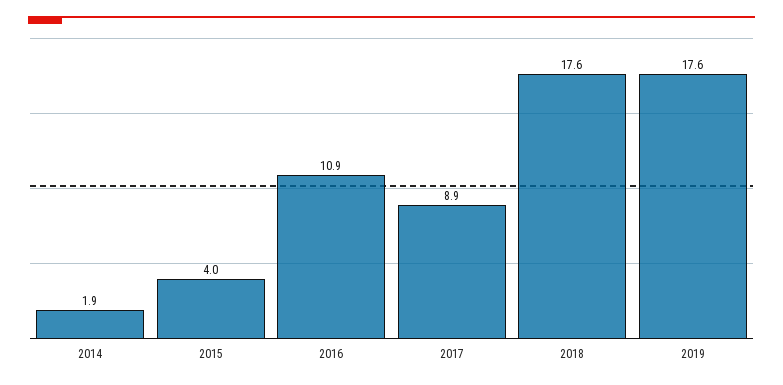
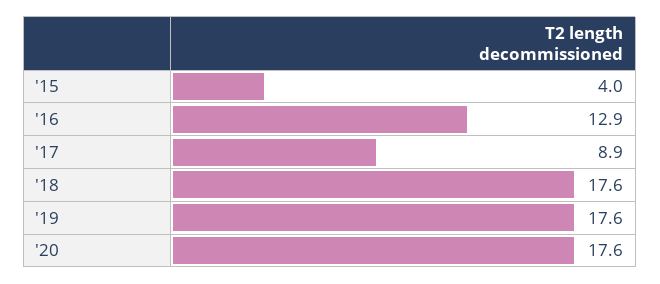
2014: 1.9 -> none
2016: 10.9 -> 12.9
'20: none -> 17.6

